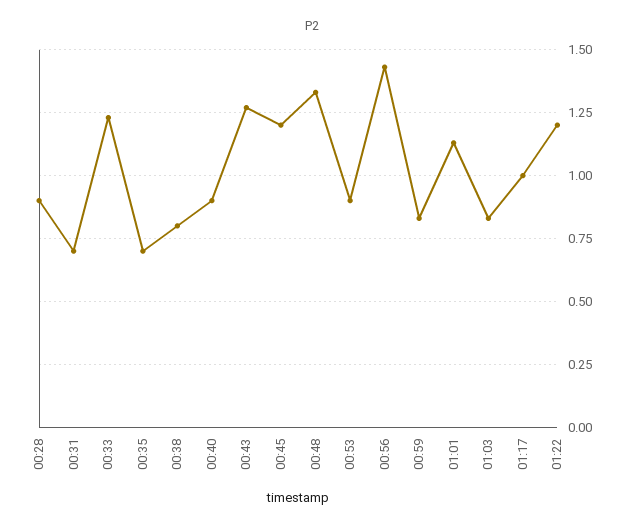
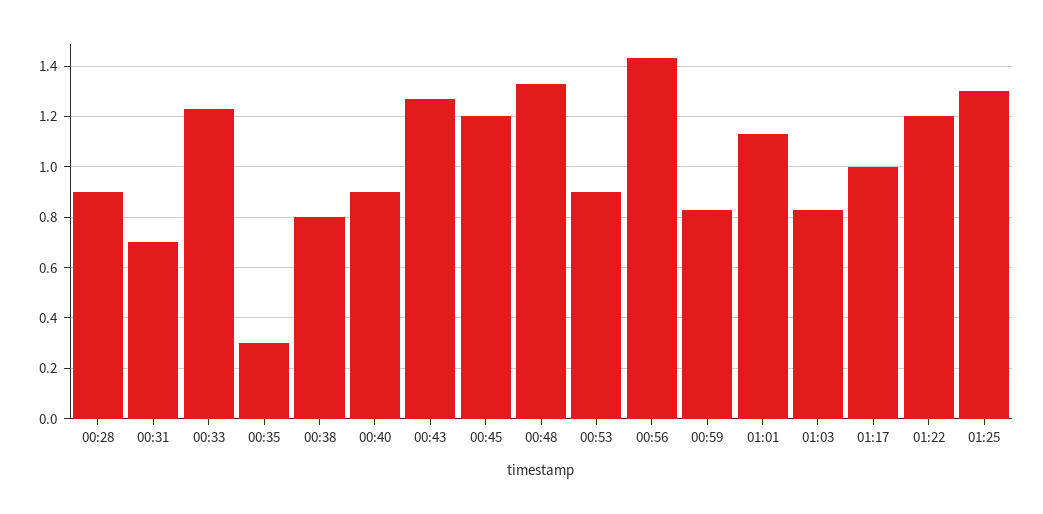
00:35: 0.7 -> 0.3
01:25: none -> 1.3

